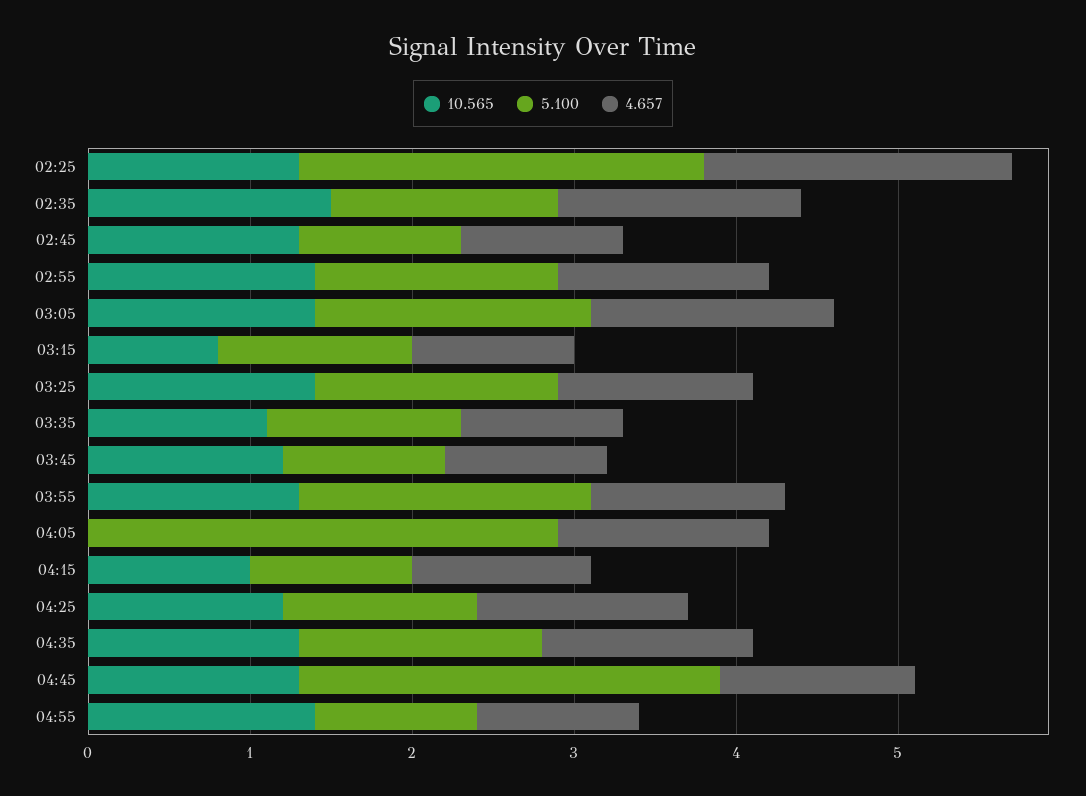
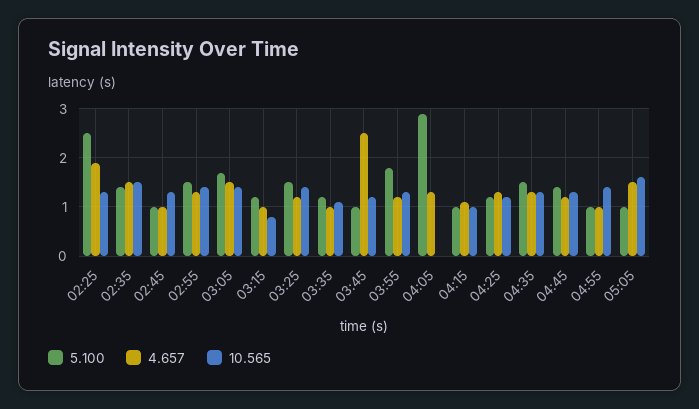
4.657, 03:45: 1 -> 2.5
5.100, 04:45: 2.6 -> 1.5
5.100, 05:05: none -> 1
4.657, 05:05: none -> 1.5
10.565, 05:05: none -> 1.5

